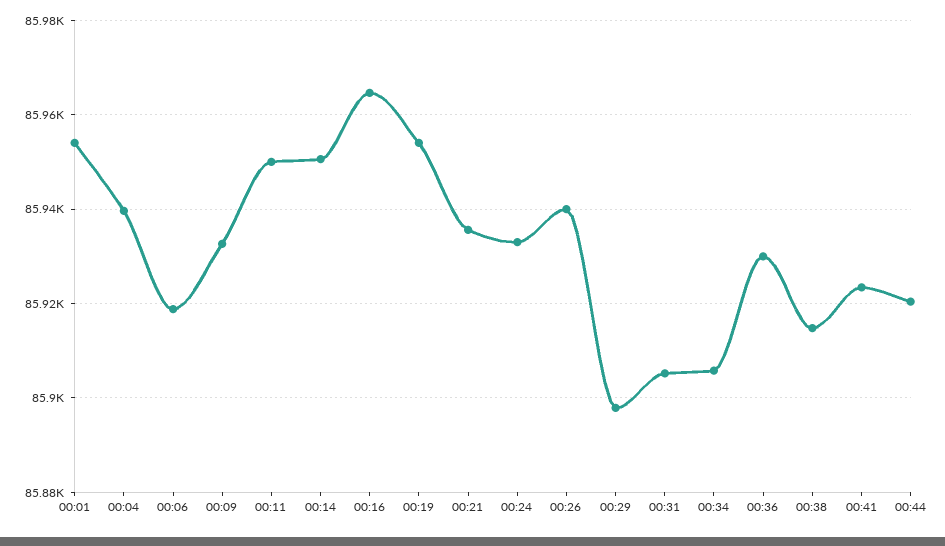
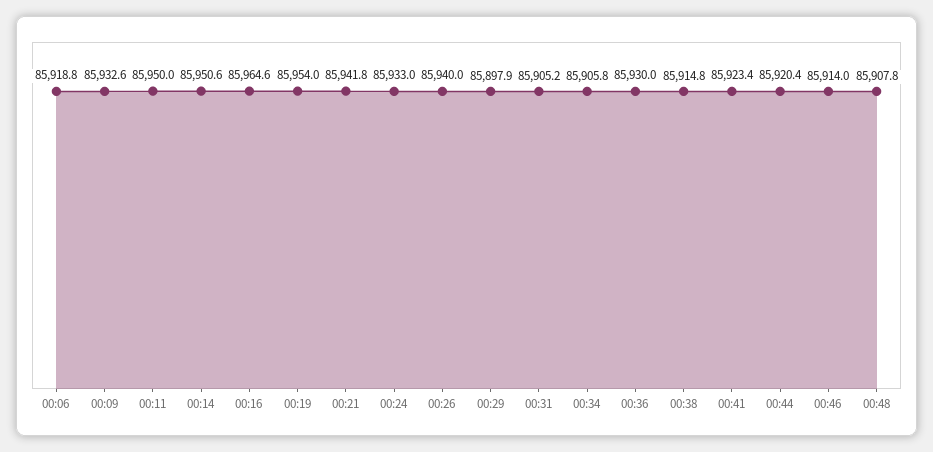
00:01: 85954 -> none
00:04: 85940 -> none
00:21: 85936 -> 85941.8
00:46: none -> 85914
00:48: none -> 85907.8

